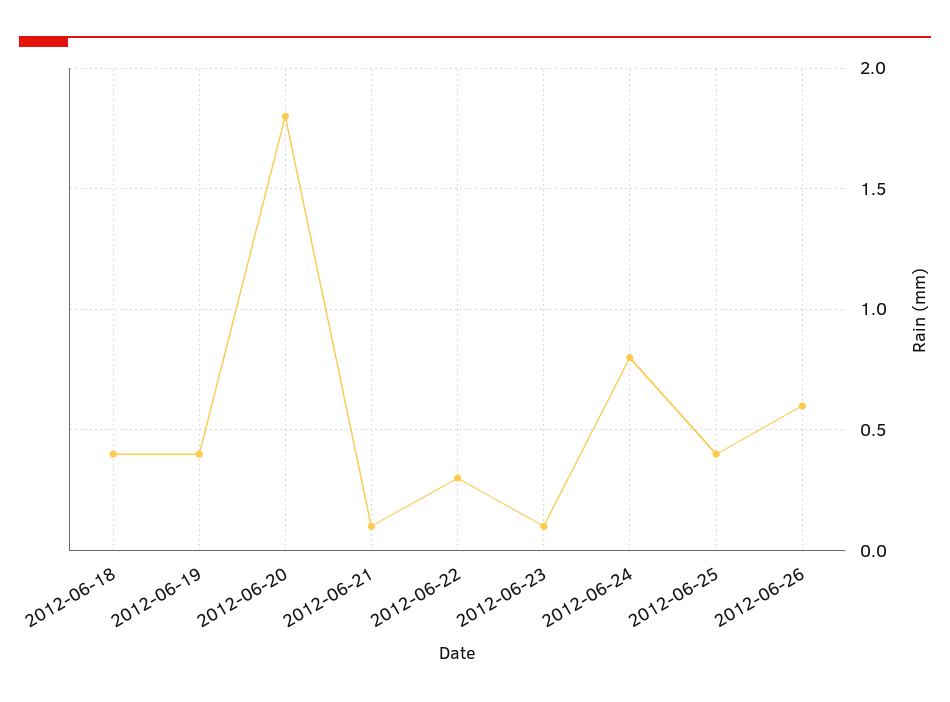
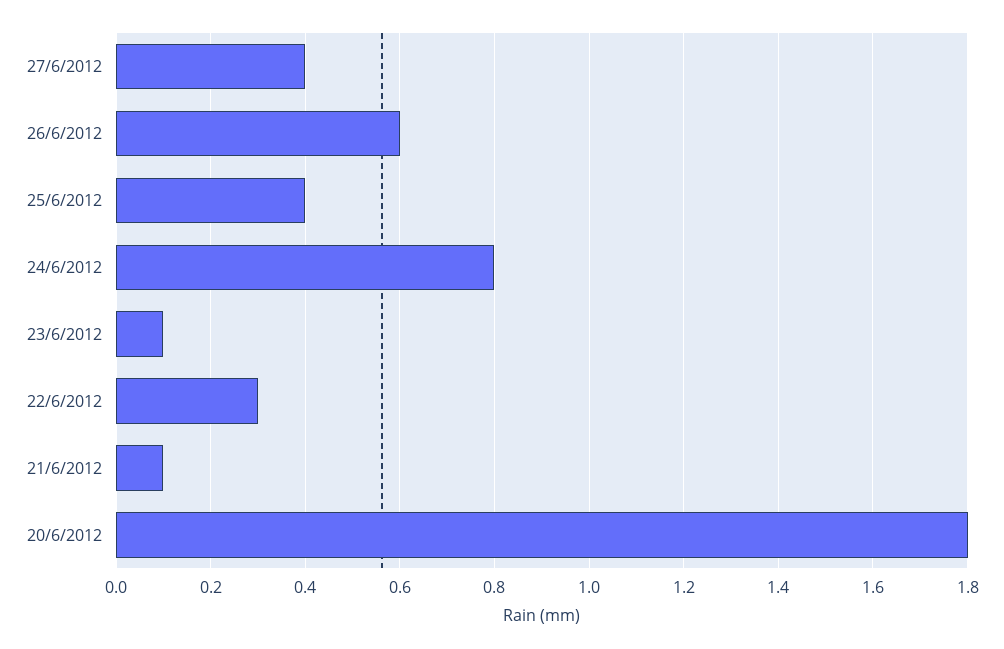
2012-06-18: 0.4 -> none
2012-06-19: 0.4 -> none
27/6/2012: none -> 0.4

